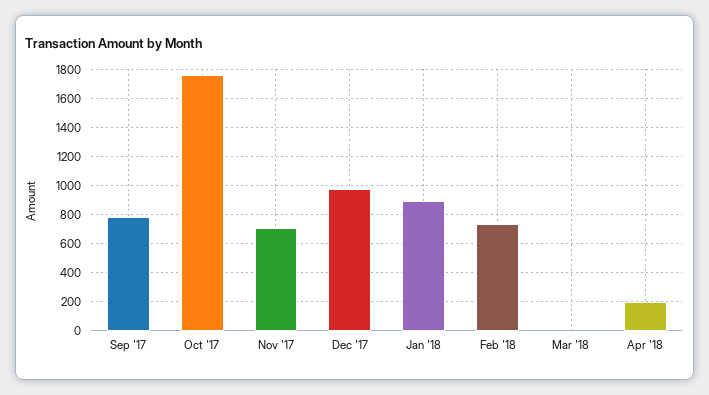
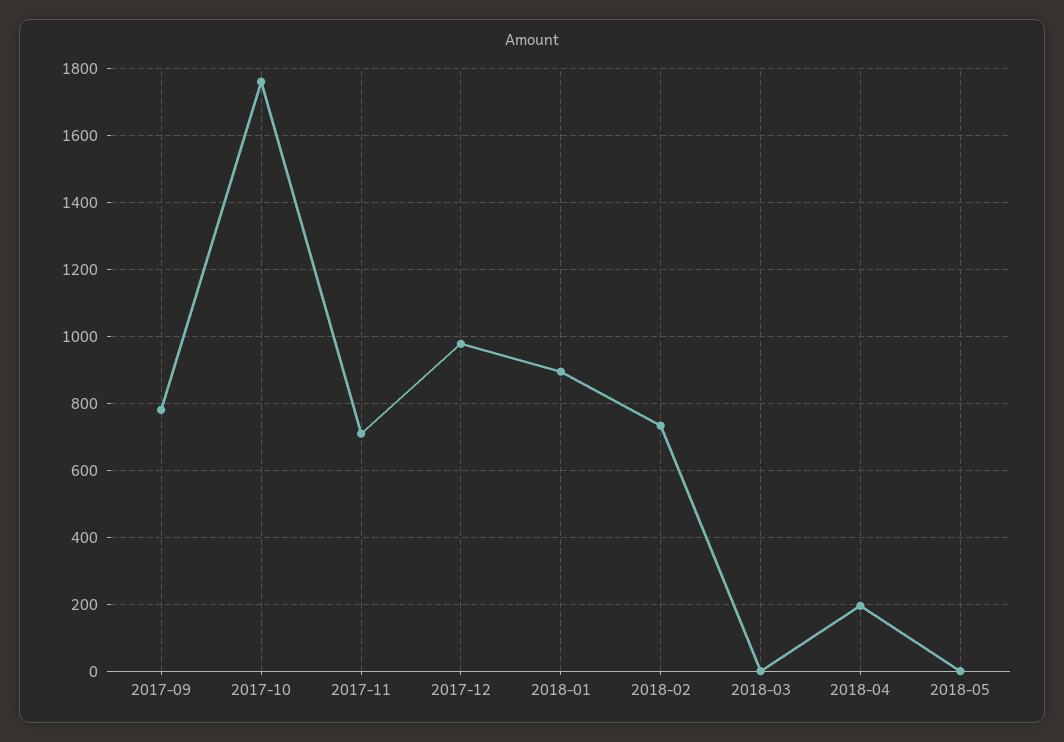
2018-05: none -> 0

